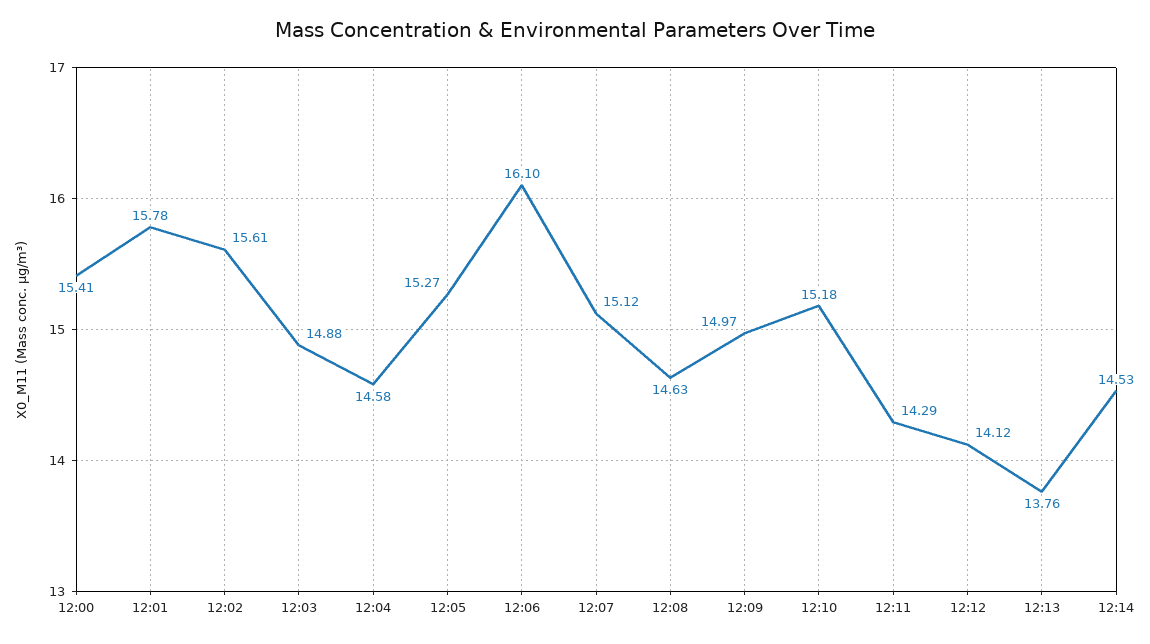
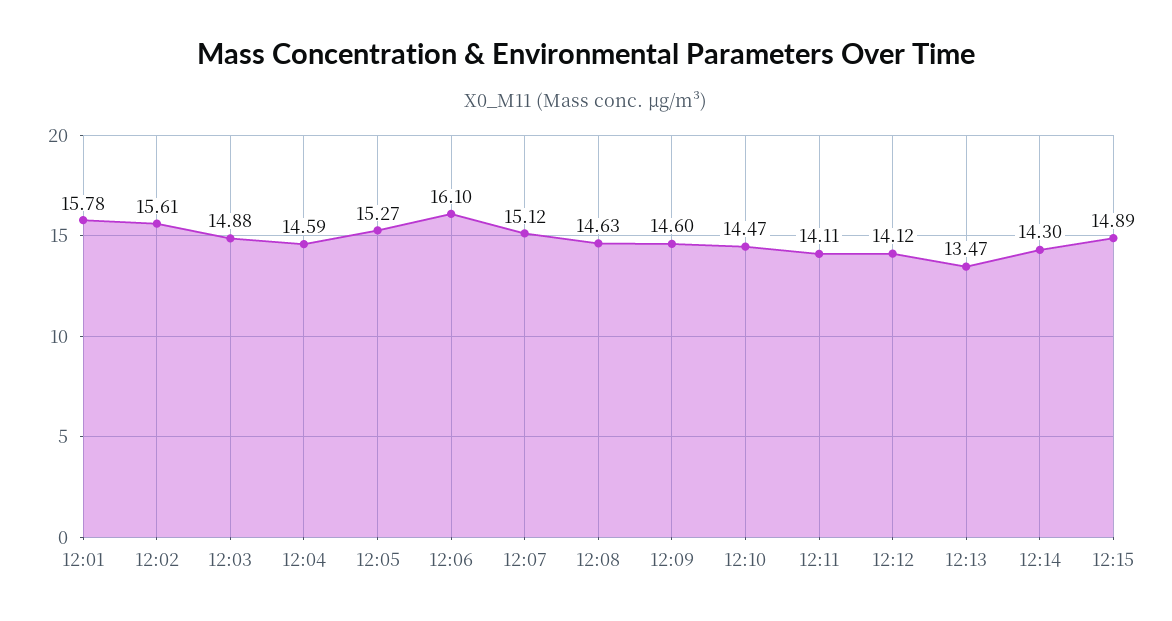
12:00: 15.41 -> none
12:04: 14.58 -> 14.59
12:09: 14.97 -> 14.6
12:10: 15.18 -> 14.47
12:11: 14.29 -> 14.11
12:13: 13.76 -> 13.47
12:14: 14.53 -> 14.3
12:15: none -> 14.89

